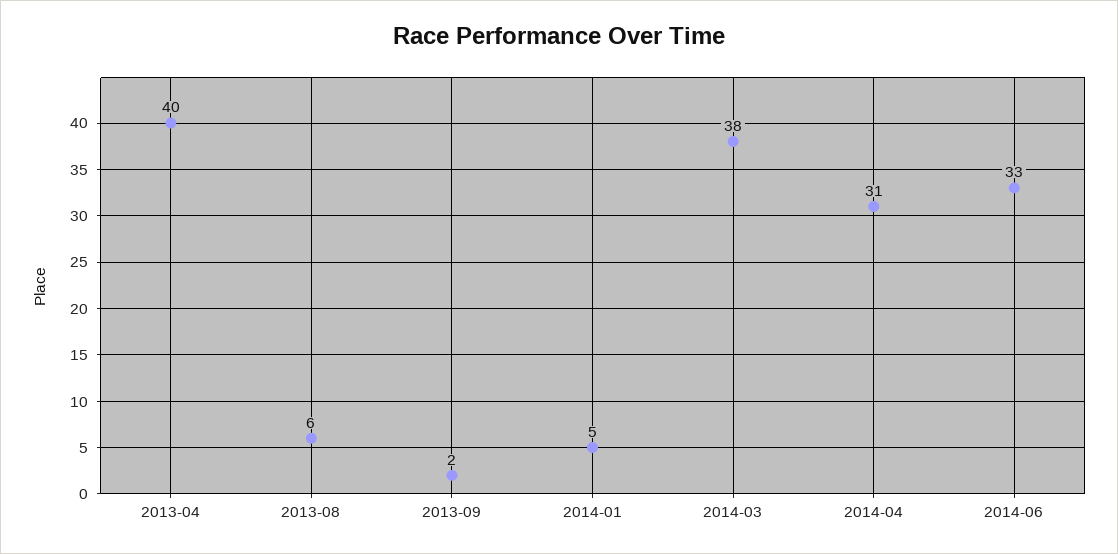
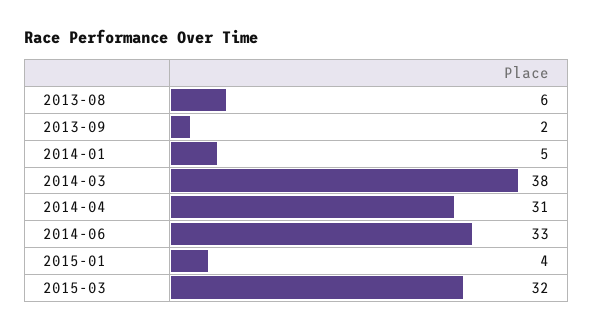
2013-04: 40 -> none
2015-01: none -> 4
2015-03: none -> 32

